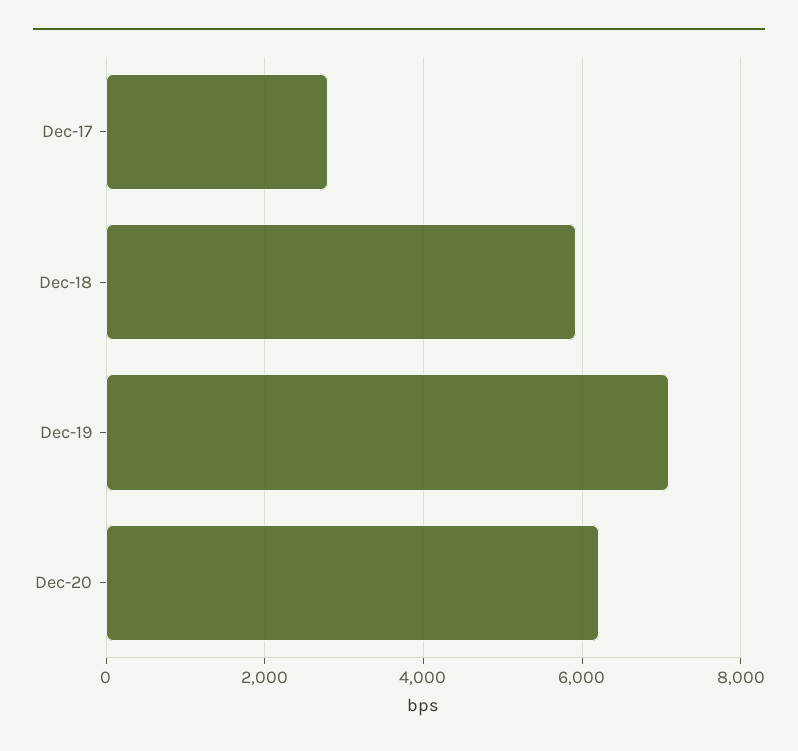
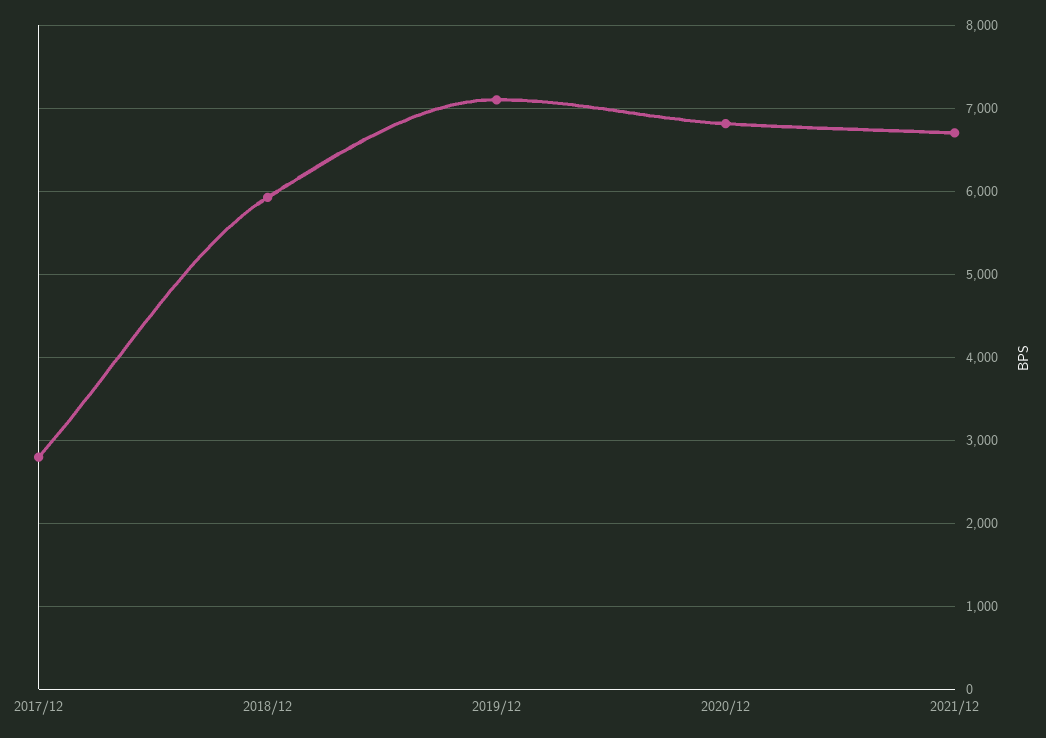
Dec-20: 6200 -> 6800
2021/12: none -> 6700

